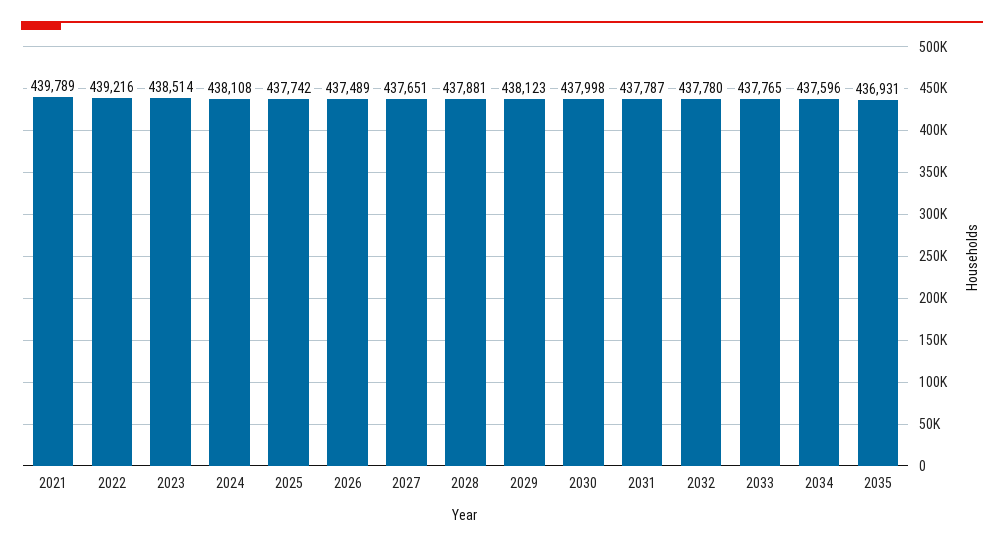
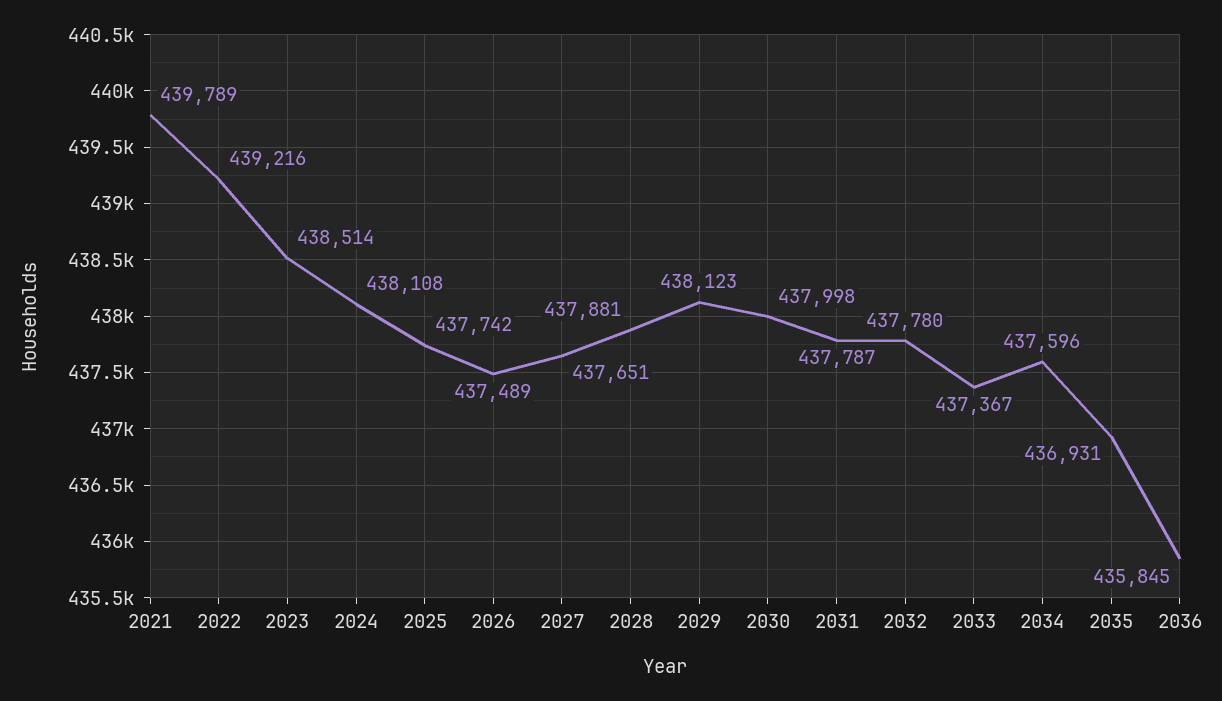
2033: 437765 -> 437367
2036: none -> 435845

